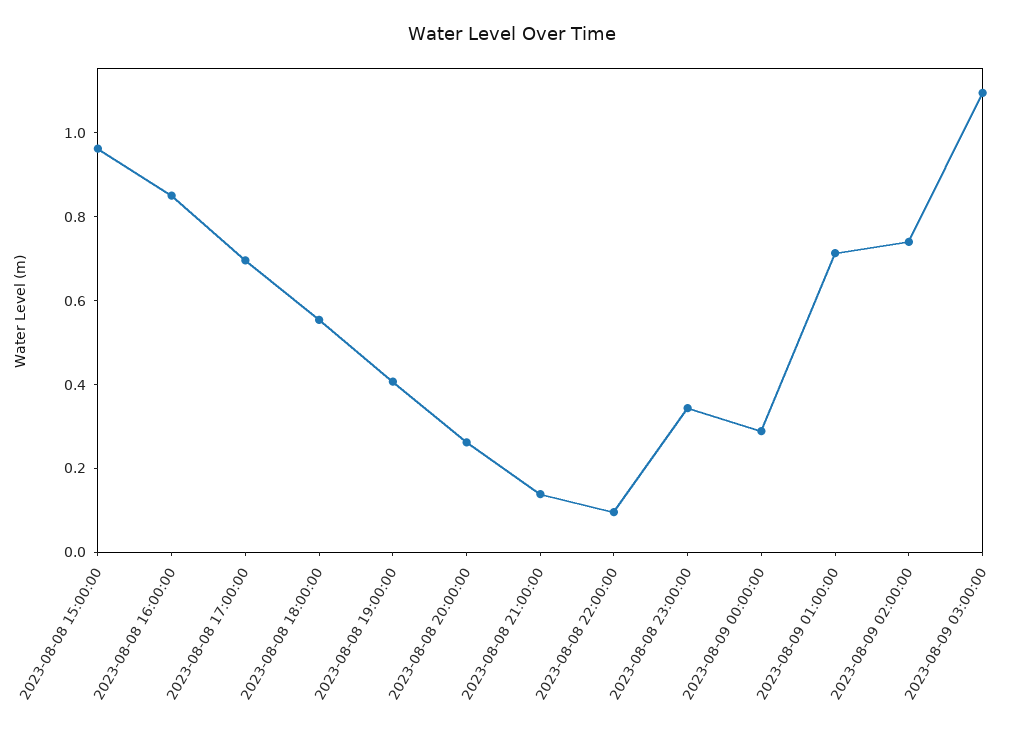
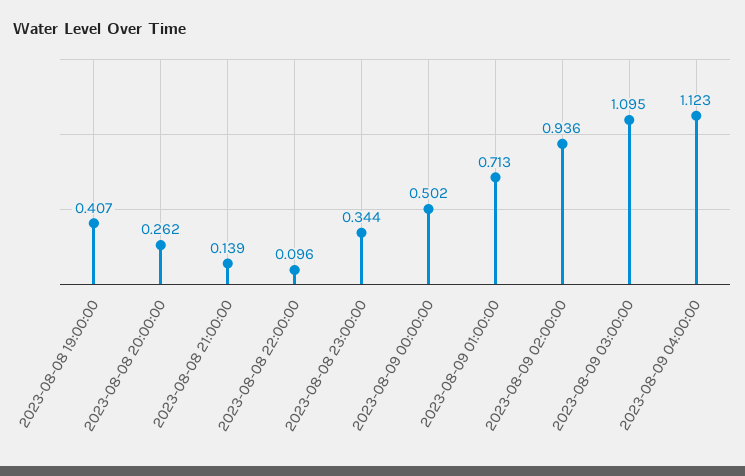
2023-08-08 15:00:00: 0.95 -> none
2023-08-08 16:00:00: 0.85 -> none
2023-08-08 17:00:00: 0.7 -> none
2023-08-08 18:00:00: 0.55 -> none
2023-08-09 00:00:00: 0.3 -> 0.502
2023-08-09 02:00:00: 0.75 -> 0.936
2023-08-09 04:00:00: none -> 1.123

